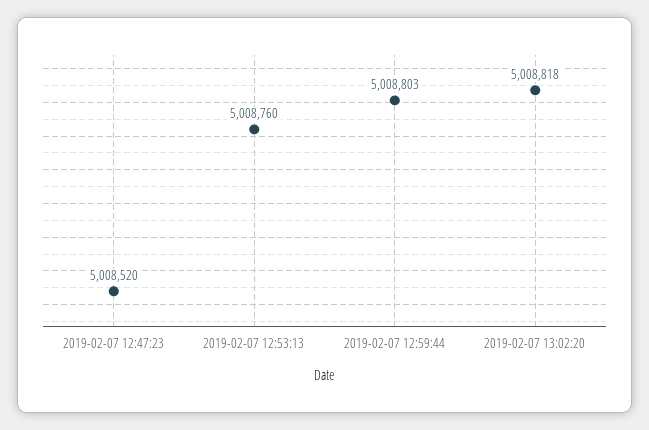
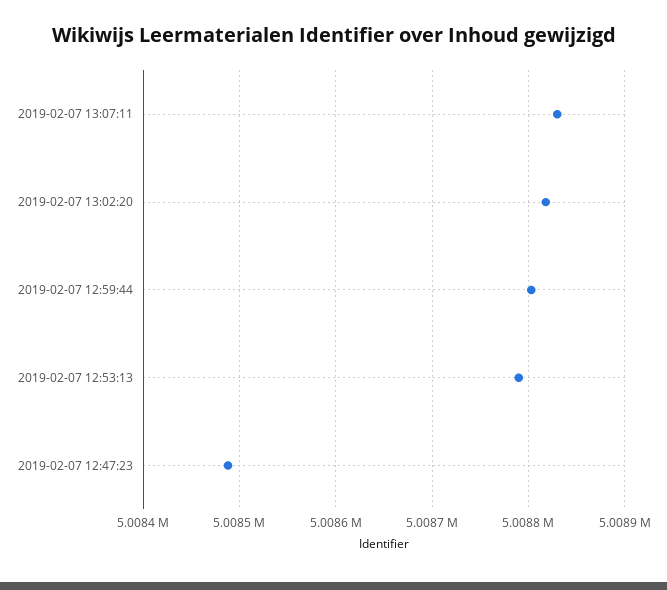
2019-02-07 12:47:23: 5008520 -> 5008490
2019-02-07 12:53:13: 5008760 -> 5008790
2019-02-07 13:07:11: none -> 5008830

